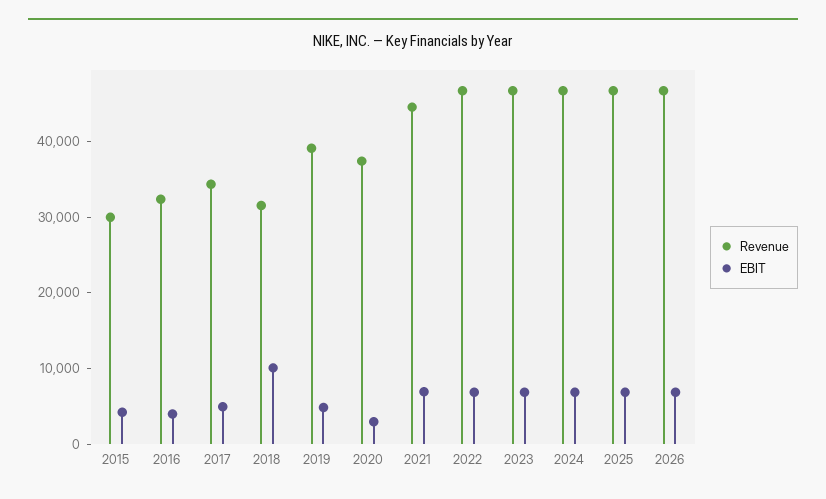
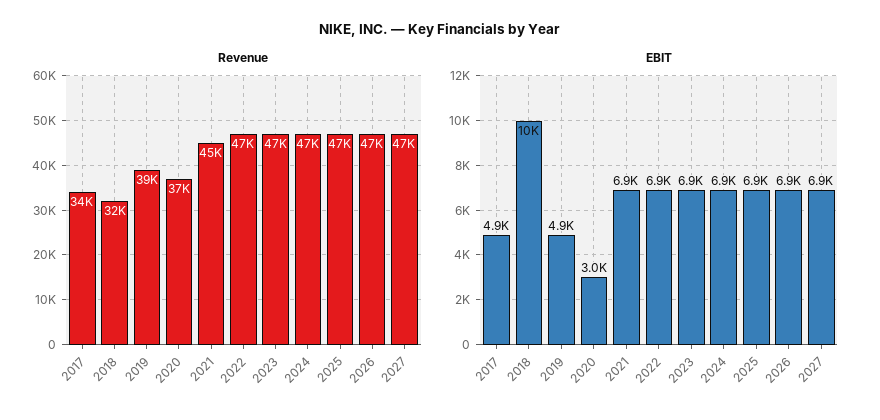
Revenue, 2015: 30000 -> none
EBIT, 2015: 4000 -> none
Revenue, 2016: 32000 -> none
EBIT, 2016: 4000 -> none
Revenue, 2027: none -> 47000
EBIT, 2027: none -> 6900

